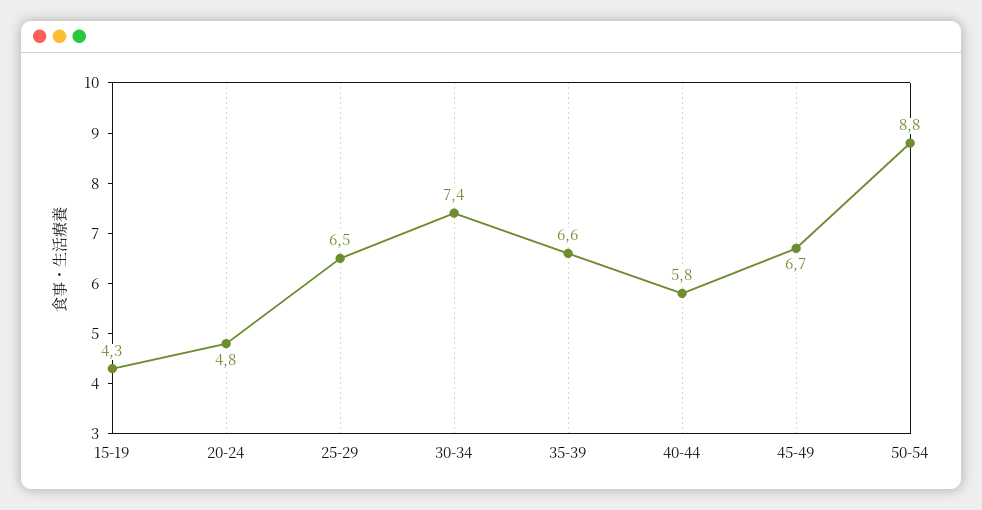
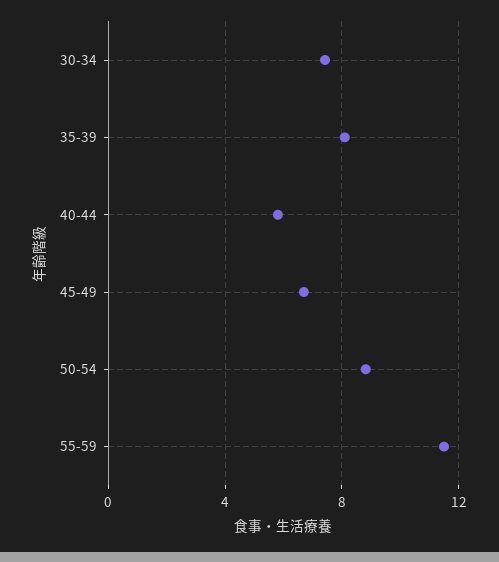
15-19: 4.3 -> none
20-24: 4.8 -> none
25-29: 6.5 -> none
35-39: 6.6 -> 8
55-59: none -> 11.5

